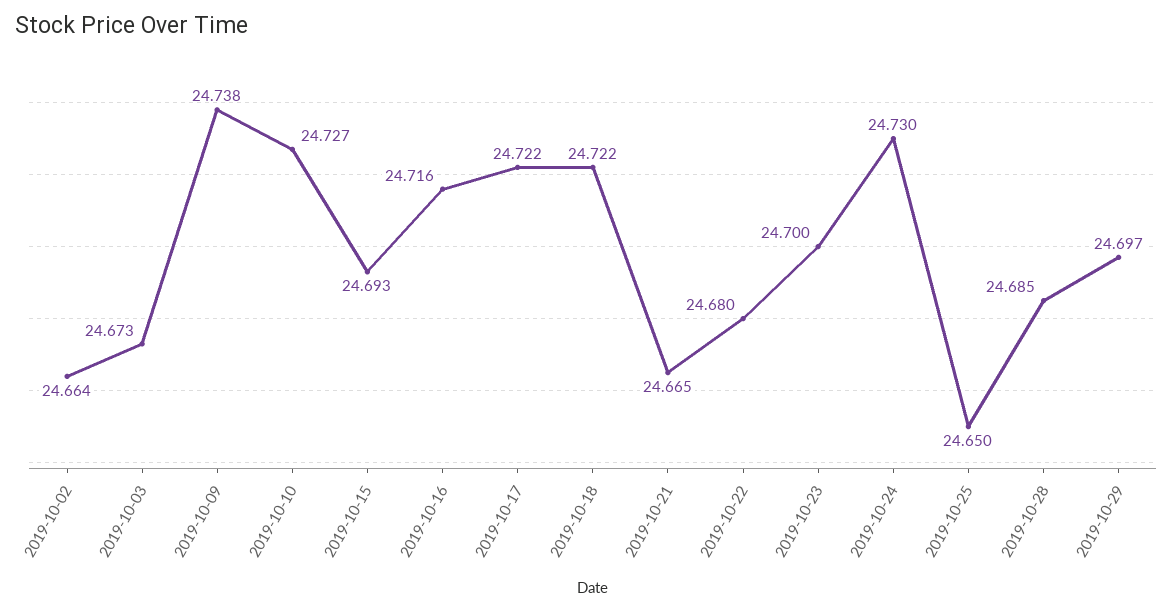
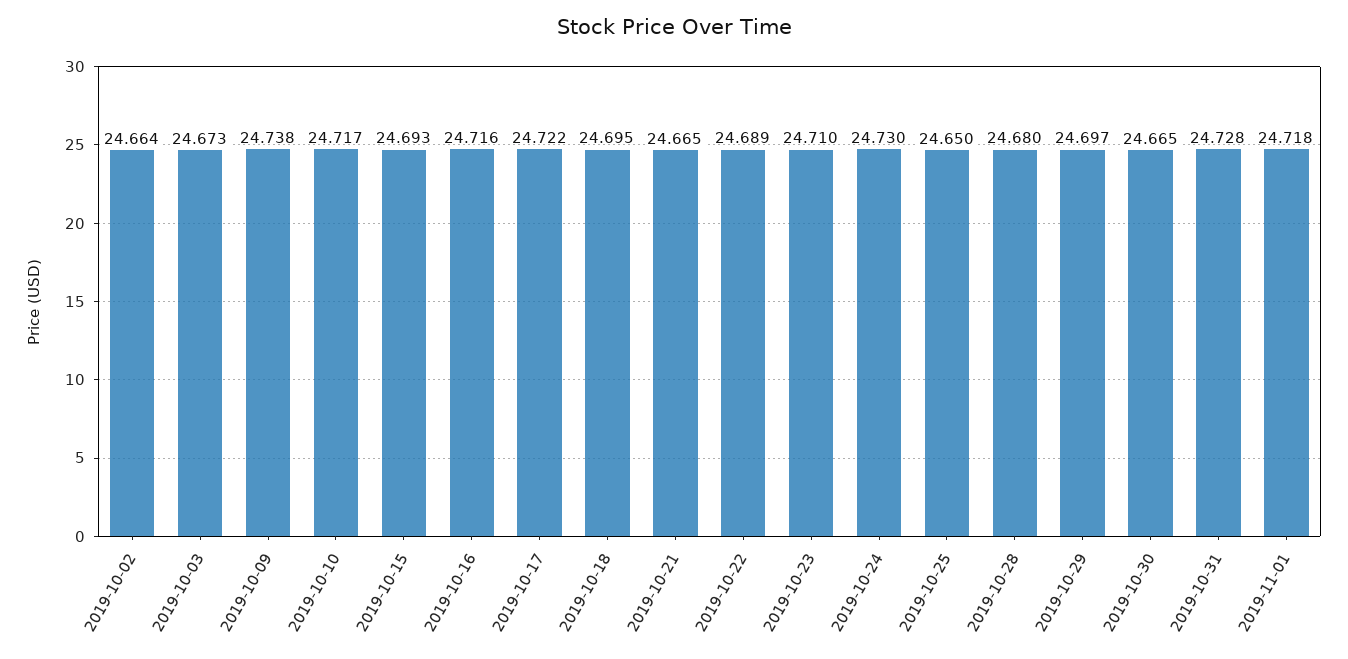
2019-10-10: 24.727 -> 24.717
2019-10-18: 24.722 -> 24.695
2019-10-22: 24.68 -> 24.689
2019-10-23: 24.7 -> 24.71
2019-10-28: 24.685 -> 24.68
2019-10-30: none -> 24.665
2019-10-31: none -> 24.728
2019-11-01: none -> 24.718

